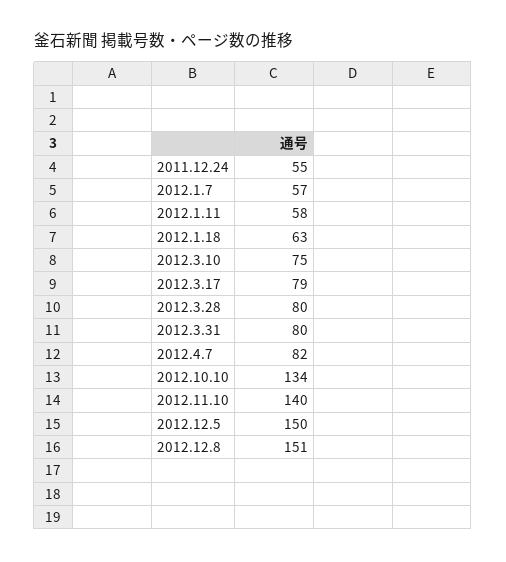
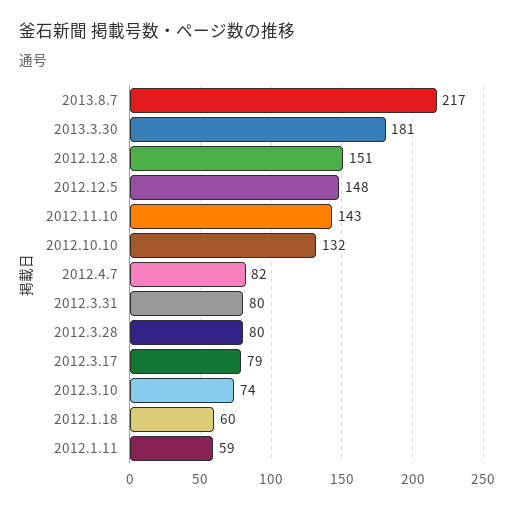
2011.12.24: 55 -> none
2012.1.7: 57 -> none
2012.1.11: 58 -> 59
2012.1.18: 63 -> 60
2012.3.10: 75 -> 74
2012.10.10: 134 -> 132
2012.11.10: 140 -> 143
2012.12.5: 150 -> 148
2013.8.7: none -> 217
2013.3.30: none -> 181

